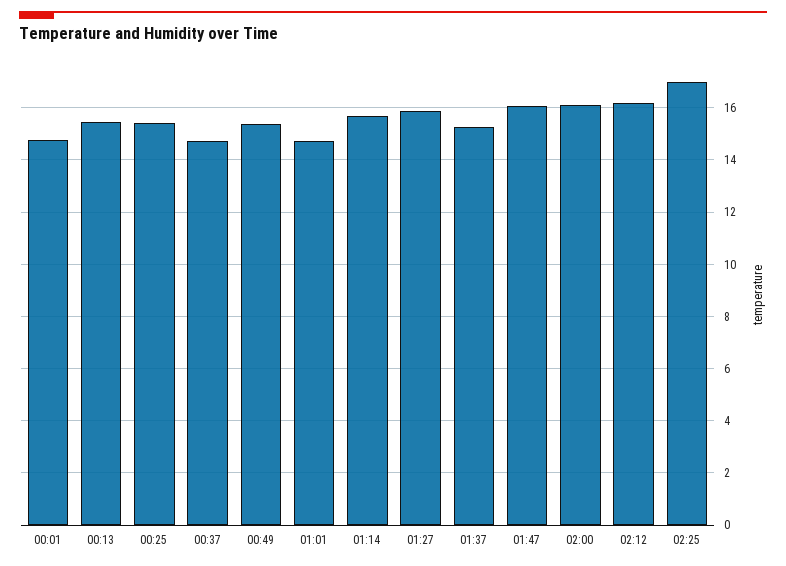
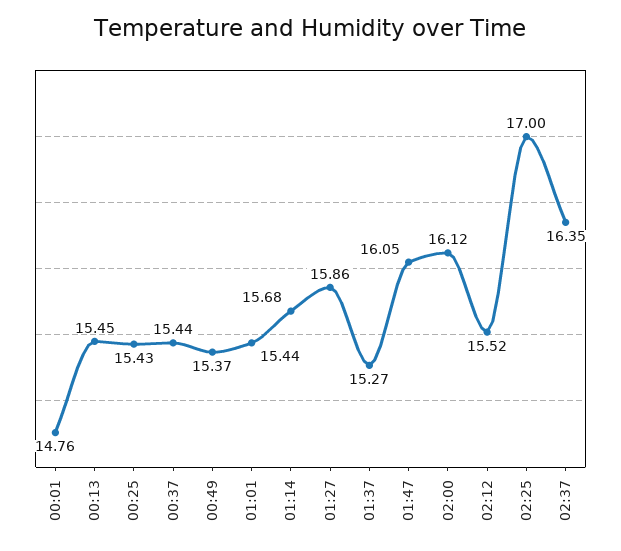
00:37: 14.75 -> 15.44
01:01: 14.75 -> 15.44
02:12: 16.25 -> 15.52
02:37: none -> 16.35

